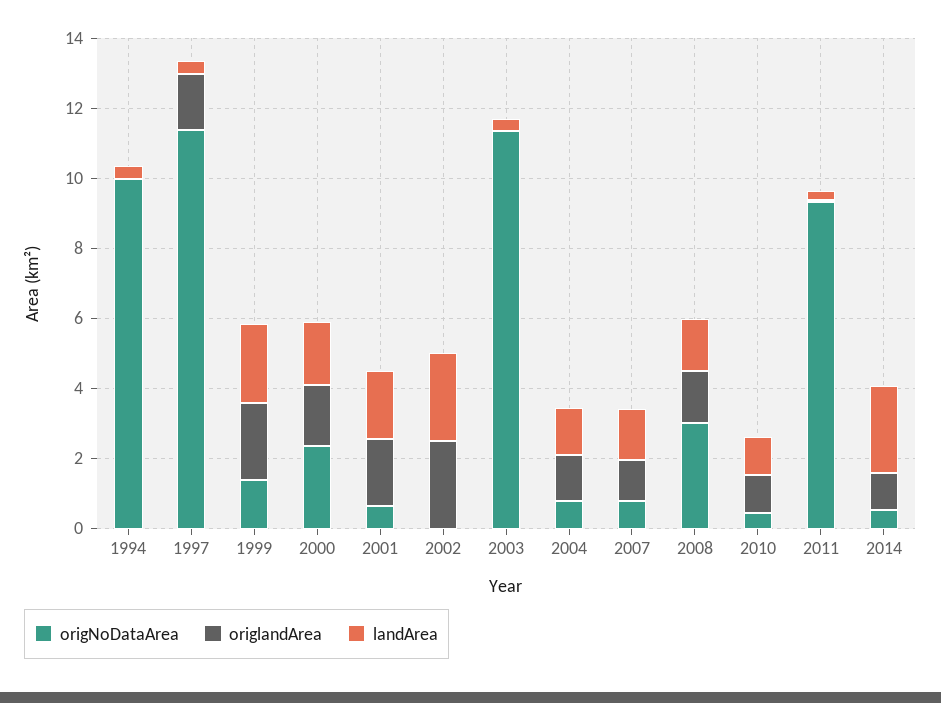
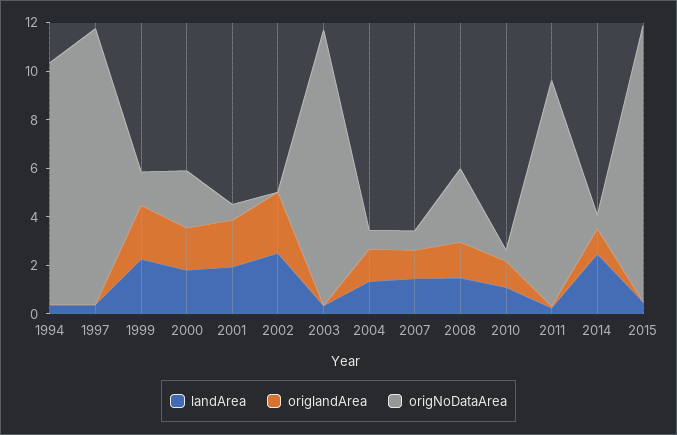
origlandArea, 1997: 1.5 -> 0
landArea, 2015: none -> 0.5
origlandArea, 2015: none -> 0
origNoDataArea, 2015: none -> 11.5

